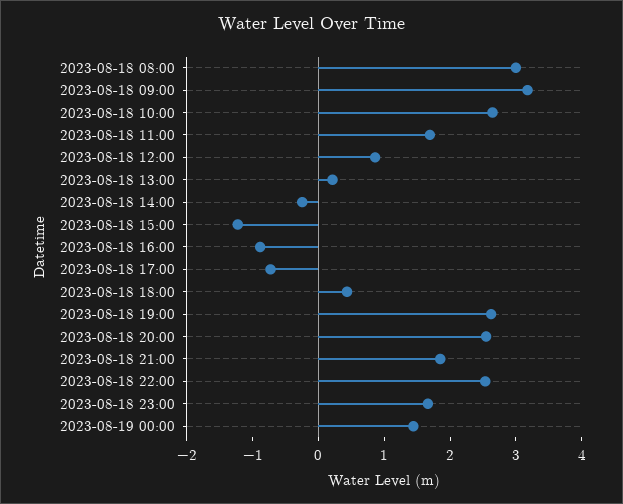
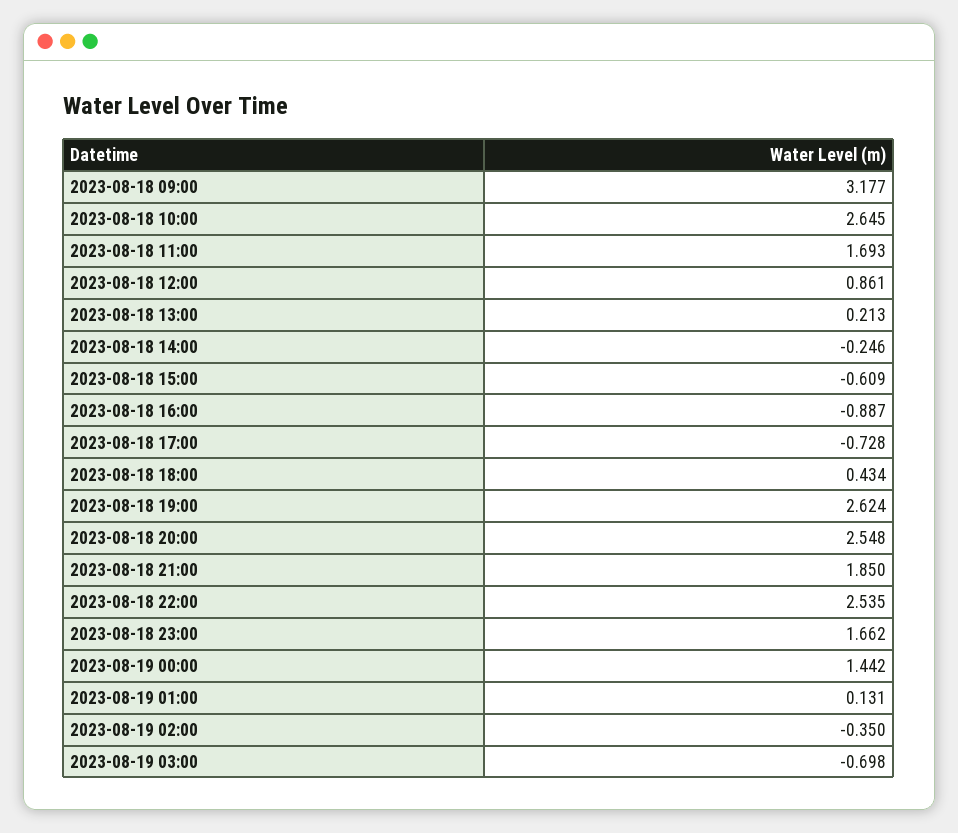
2023-08-18 08:00: 3 -> none
2023-08-18 15:00: -1.2 -> -0.609
2023-08-19 01:00: none -> 0.131
2023-08-19 02:00: none -> -0.35
2023-08-19 03:00: none -> -0.698

